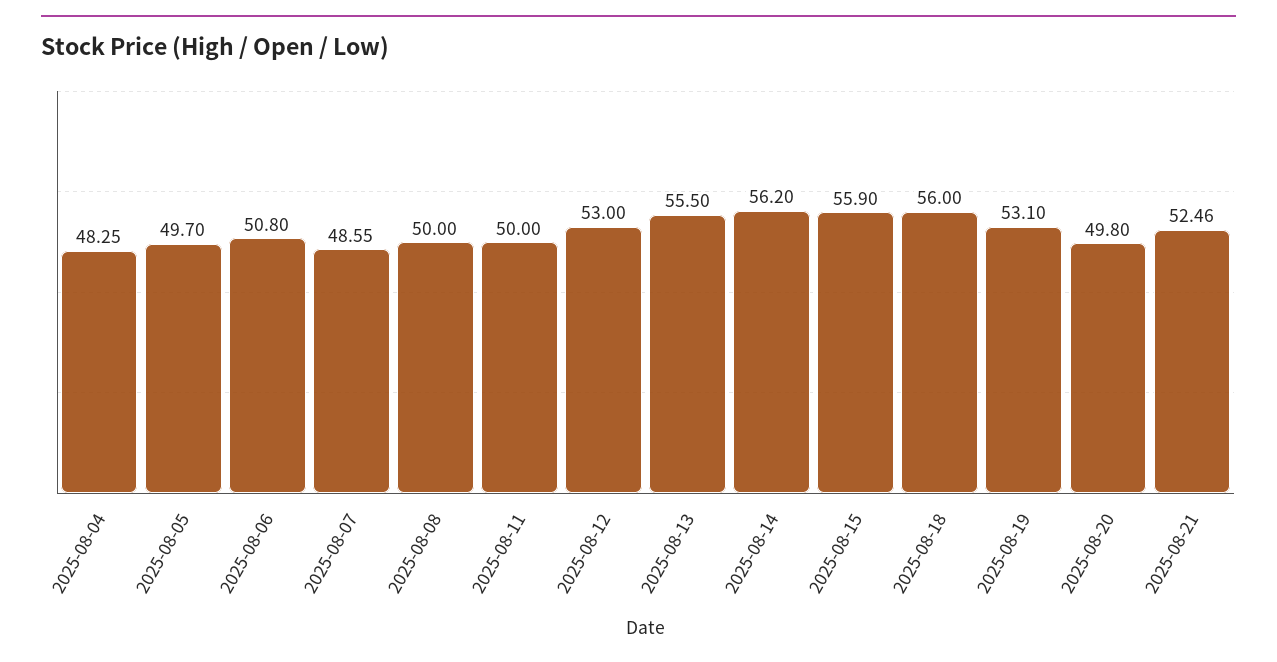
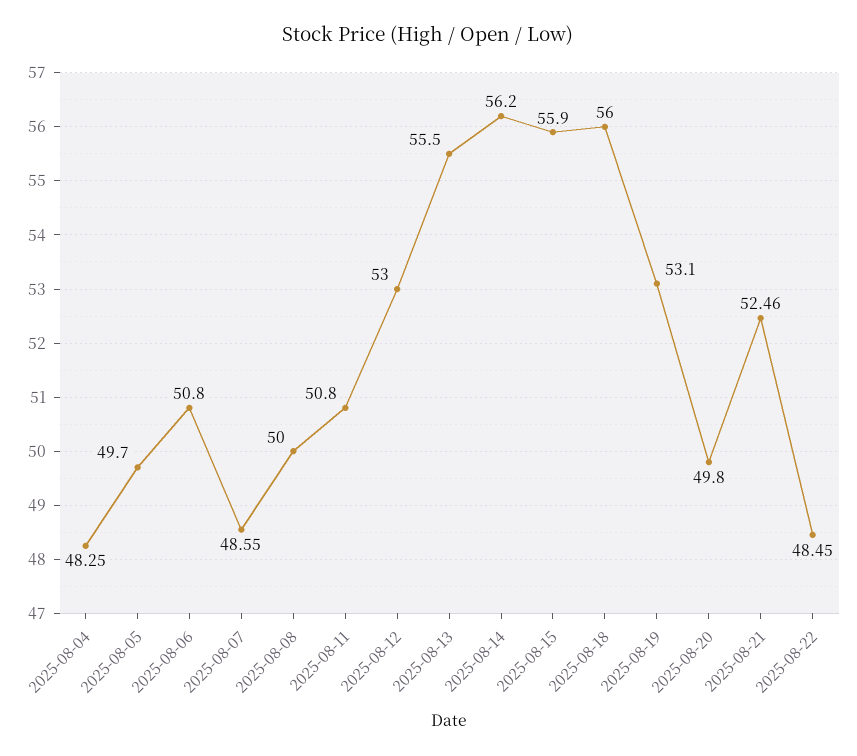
2025-08-11: 50 -> 50.8
2025-08-22: none -> 48.45

